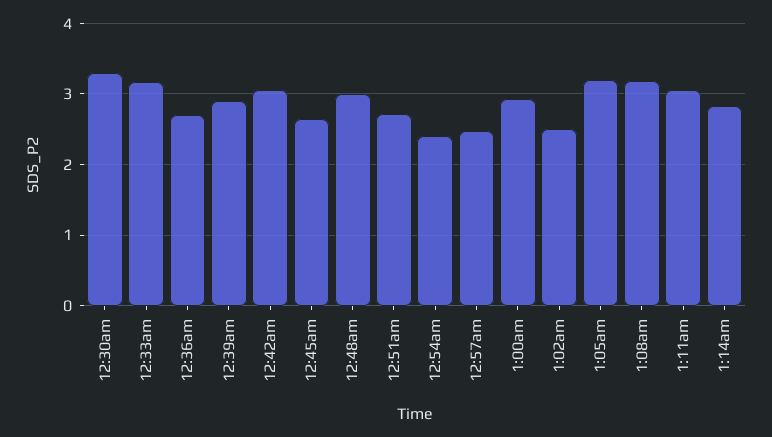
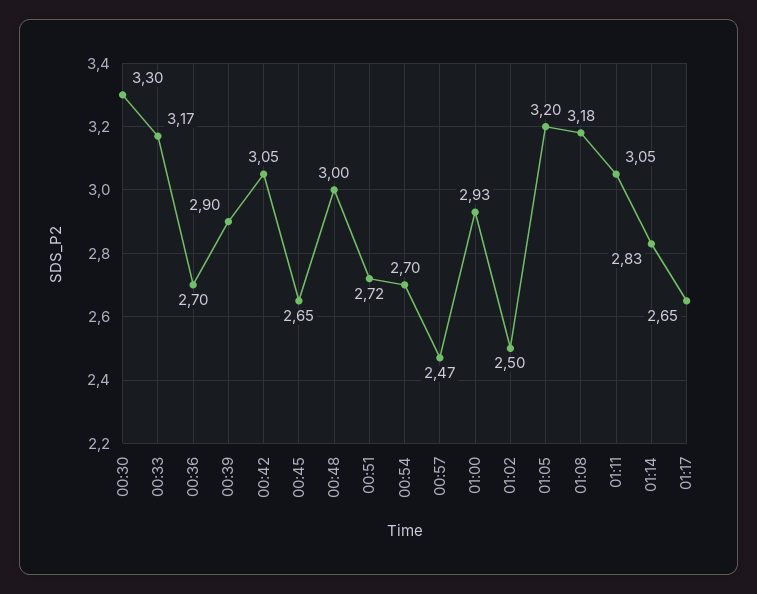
12:54am: 2.4 -> 2.7
01:17: none -> 2.65

